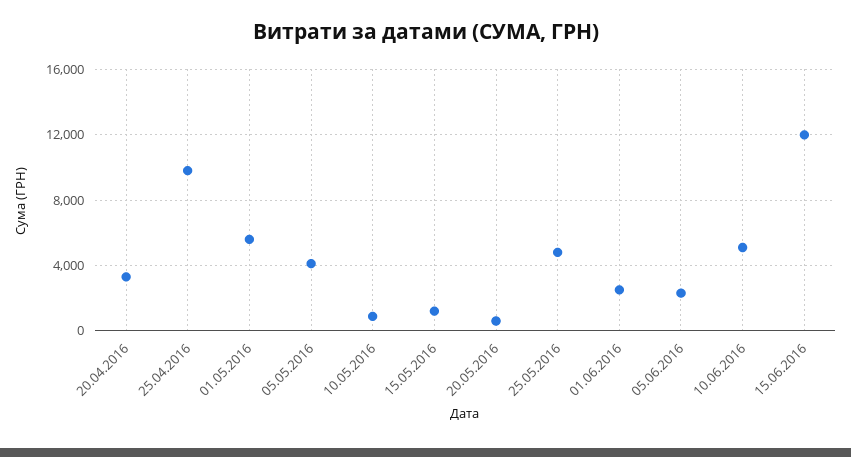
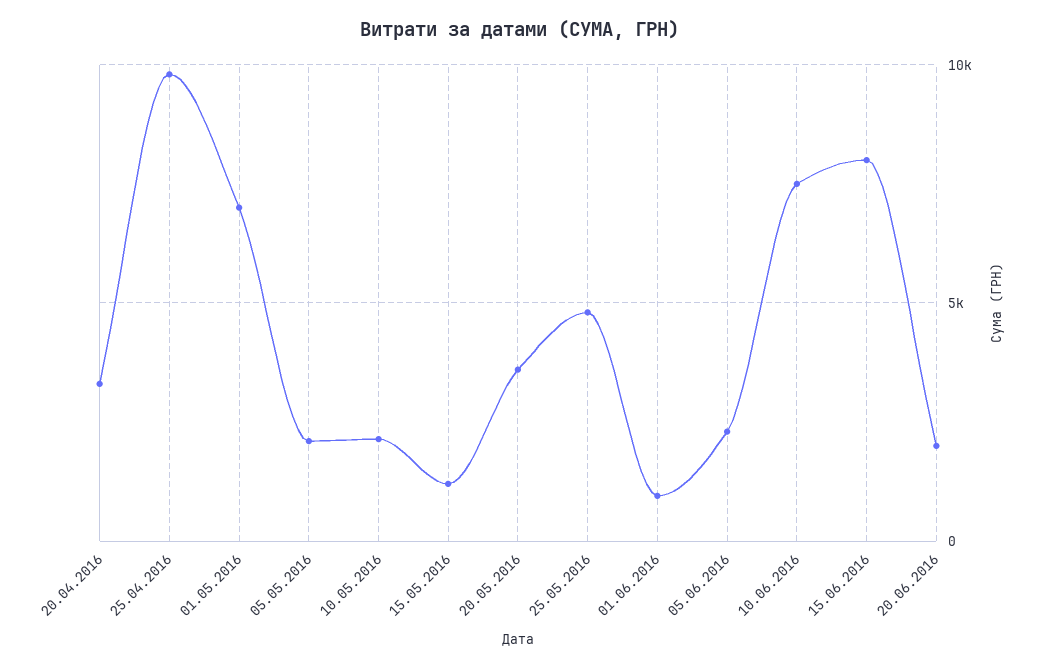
01.05.2016: 5500 -> 7000
05.05.2016: 4000 -> 2000
10.05.2016: 1000 -> 2000
20.05.2016: 500 -> 3500
01.06.2016: 2500 -> 1000
10.06.2016: 5000 -> 7500
15.06.2016: 12000 -> 8000
20.06.2016: none -> 2000

